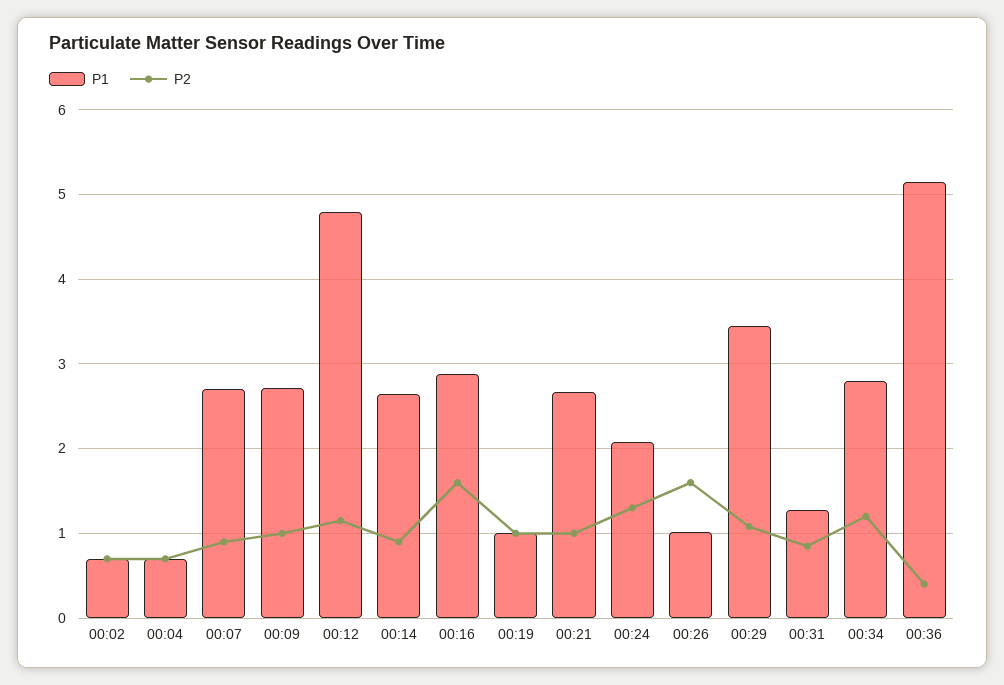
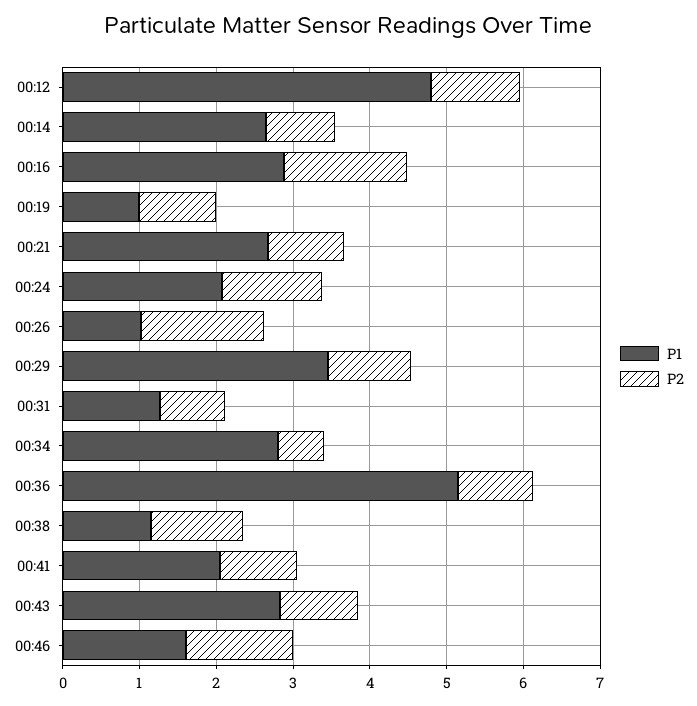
P1, 00:02: 0.7 -> none
P2, 00:02: 0.7 -> none
P1, 00:04: 0.7 -> none
P2, 00:04: 0.7 -> none
P1, 00:07: 2.7 -> none
P2, 00:07: 0.9 -> none
P1, 00:09: 2.7 -> none
P2, 00:09: 1 -> none
P2, 00:34: 1.2 -> 0.6
P2, 00:36: 0.4 -> 1
P1, 00:38: none -> 1.2
P2, 00:38: none -> 1.2
P1, 00:41: none -> 2
P2, 00:41: none -> 1
P1, 00:43: none -> 2.8
P2, 00:43: none -> 1
P1, 00:46: none -> 1.6
P2, 00:46: none -> 1.4

